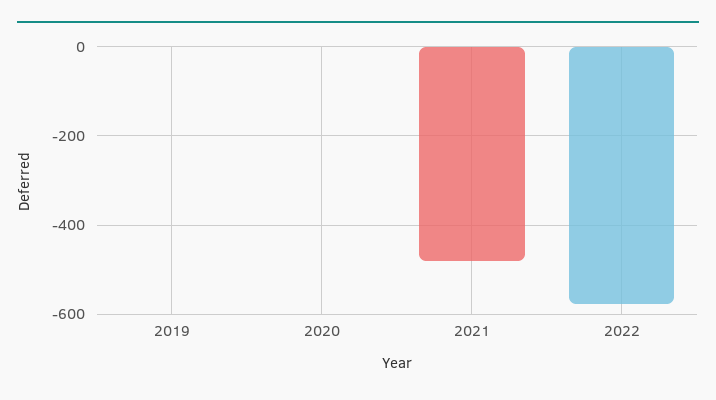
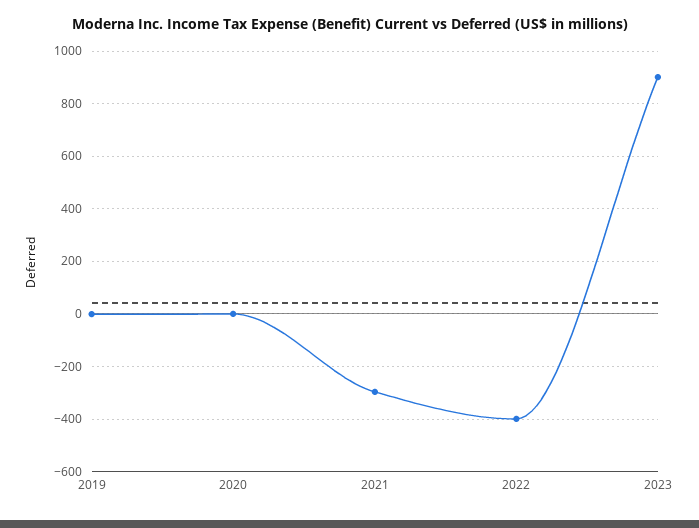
2021: -480 -> -300
2022: -580 -> -400
2023: none -> 900

